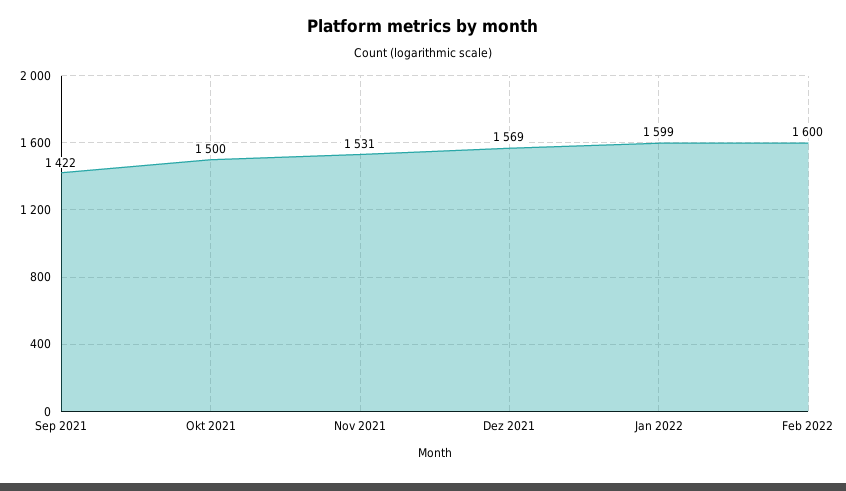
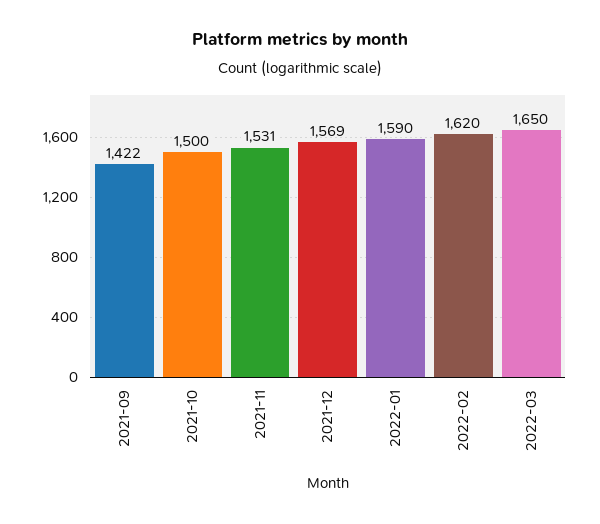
Jan 2022: 1599 -> 1590
Feb 2022: 1600 -> 1620
2022-03: none -> 1650

